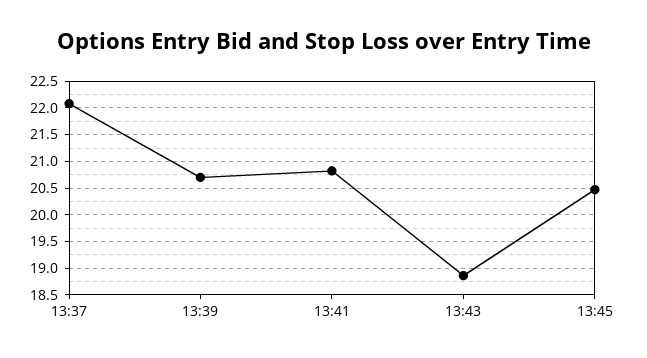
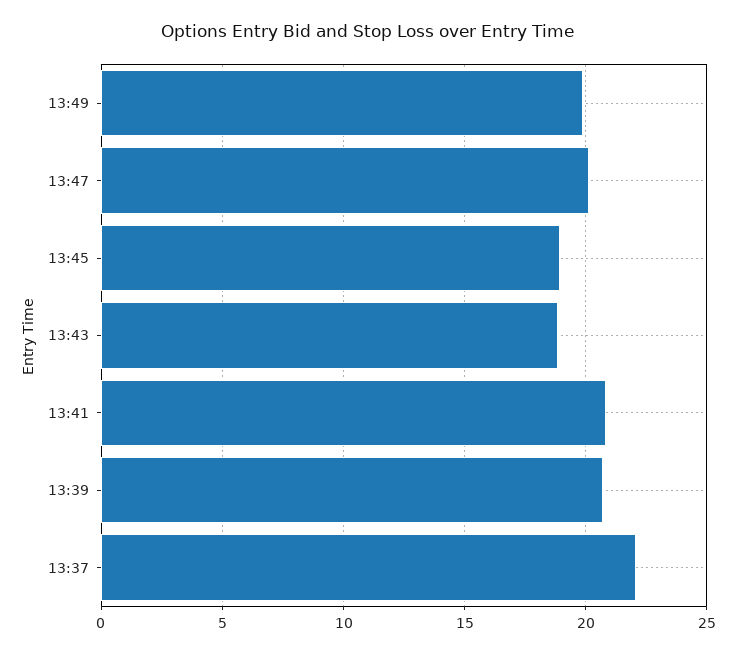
13:45: 20.5 -> 19
13:49: none -> 20
13:47: none -> 20

